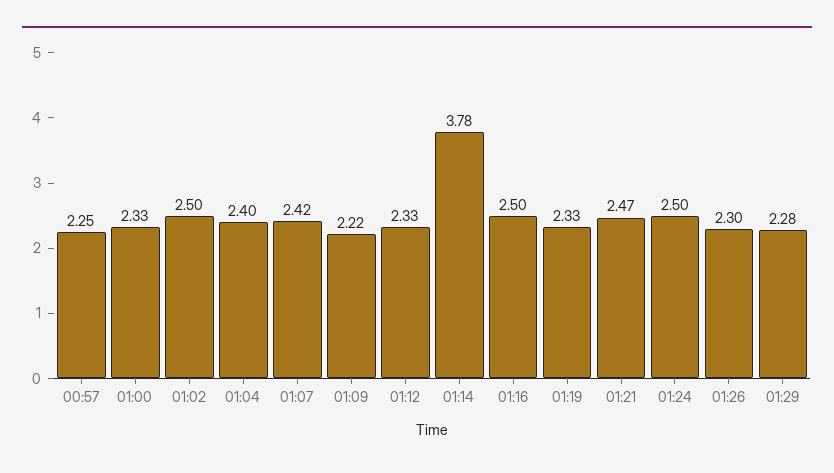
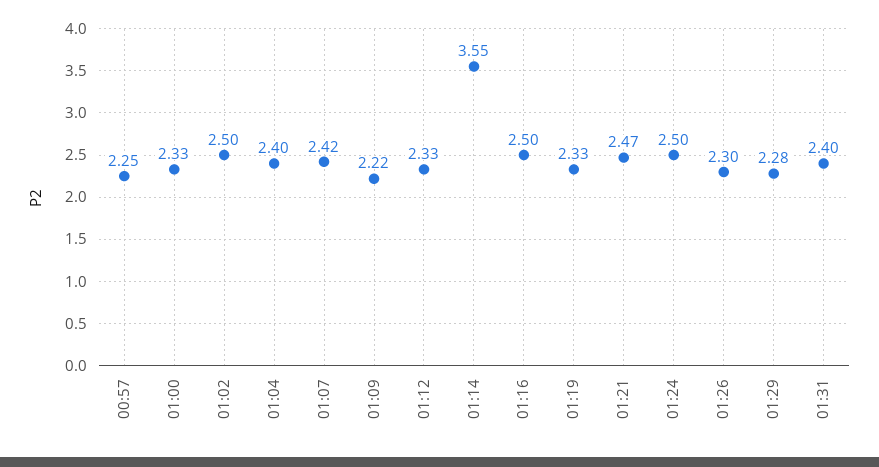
01:14: 3.78 -> 3.55
01:31: none -> 2.4

